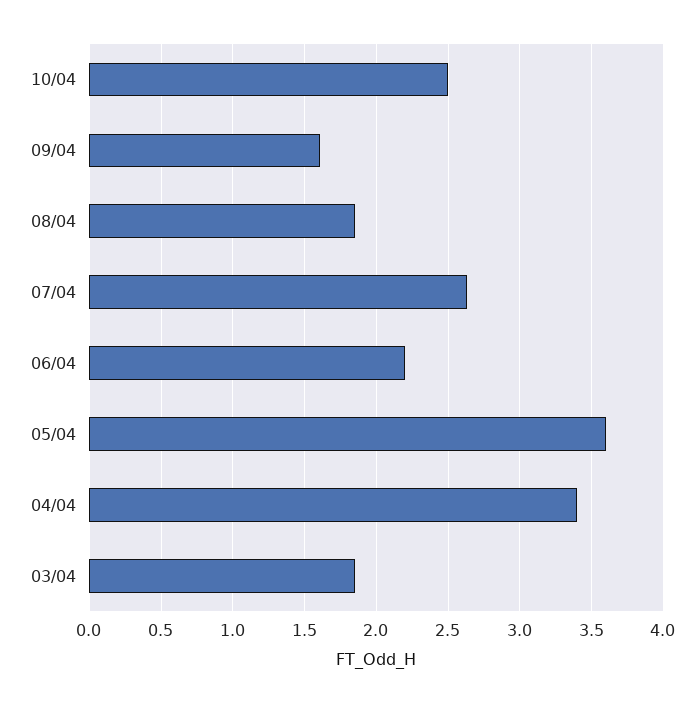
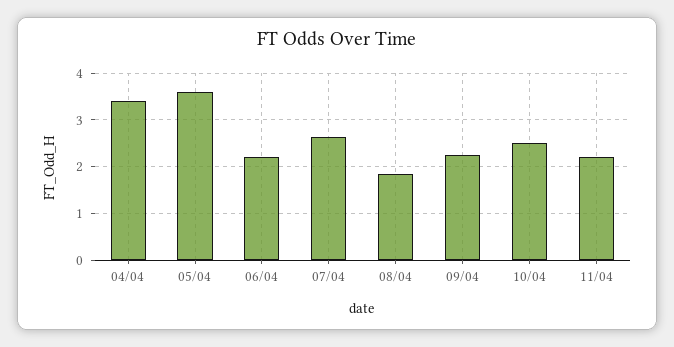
09/04: 1.6 -> 2.2
03/04: 1.85 -> none
11/04: none -> 2.2

